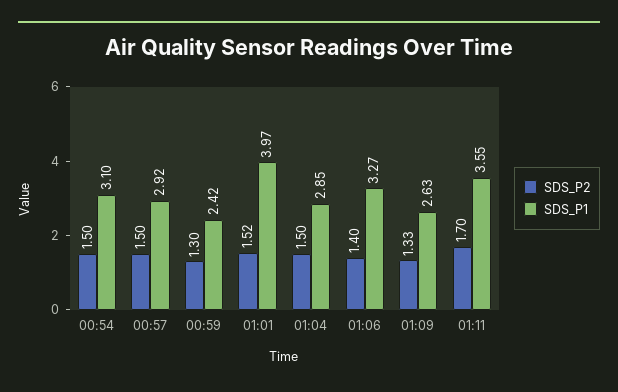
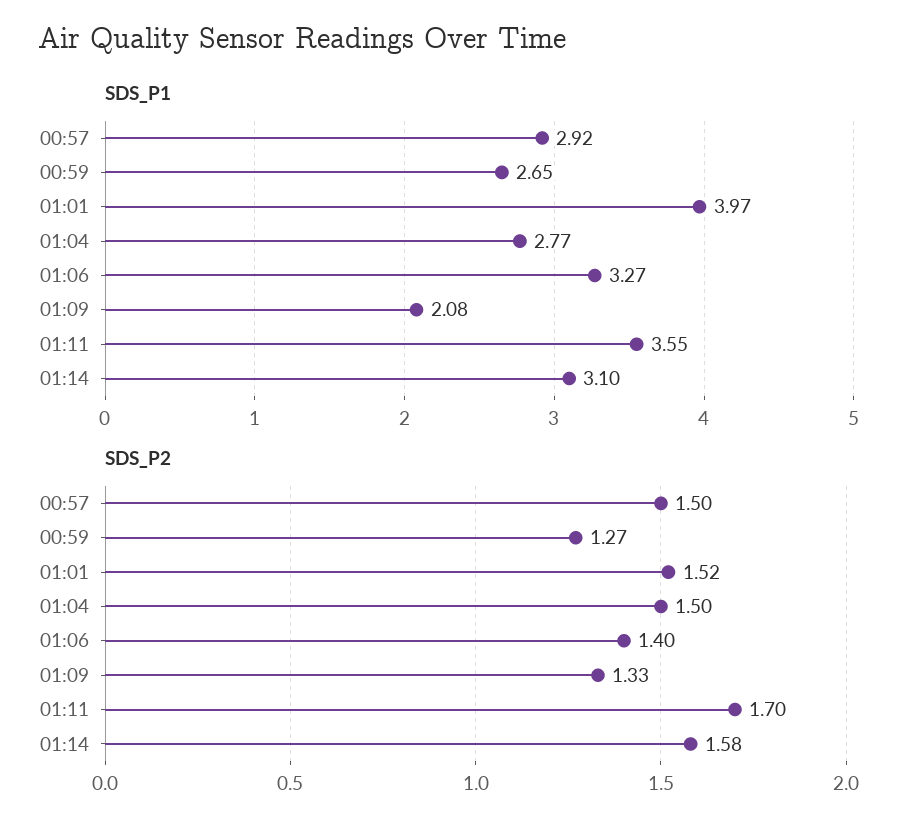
SDS_P2, 00:54: 1.5 -> none
SDS_P1, 00:54: 3.1 -> none
SDS_P2, 00:59: 1.3 -> 1.27
SDS_P1, 00:59: 2.42 -> 2.65
SDS_P1, 01:04: 2.85 -> 2.77
SDS_P1, 01:09: 2.63 -> 2.08
SDS_P1, 01:14: none -> 3.1
SDS_P2, 01:14: none -> 1.58

